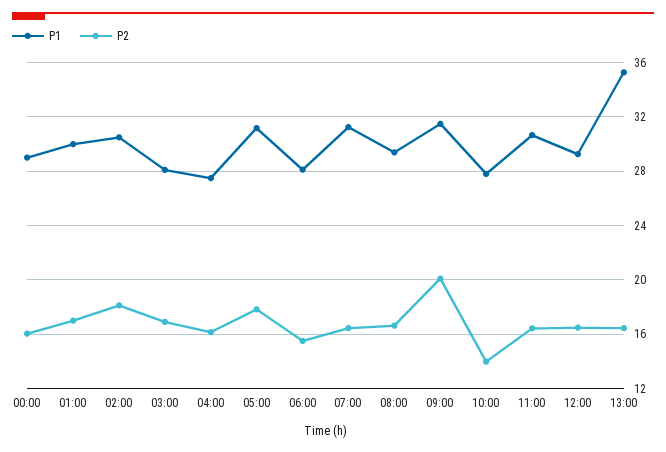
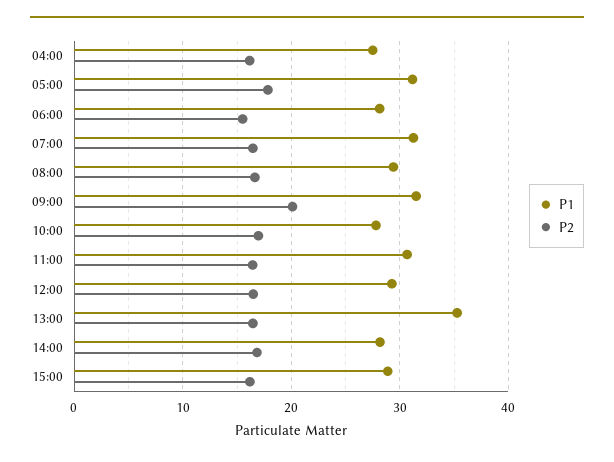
P1, 00:00: 29 -> none
P2, 00:00: 16 -> none
P1, 01:00: 30 -> none
P2, 01:00: 17 -> none
P1, 02:00: 30.5 -> none
P2, 02:00: 18 -> none
P1, 03:00: 28 -> none
P2, 03:00: 17 -> none
P2, 10:00: 14 -> 17
P1, 14:00: none -> 28
P2, 14:00: none -> 17
P1, 15:00: none -> 29
P2, 15:00: none -> 16

